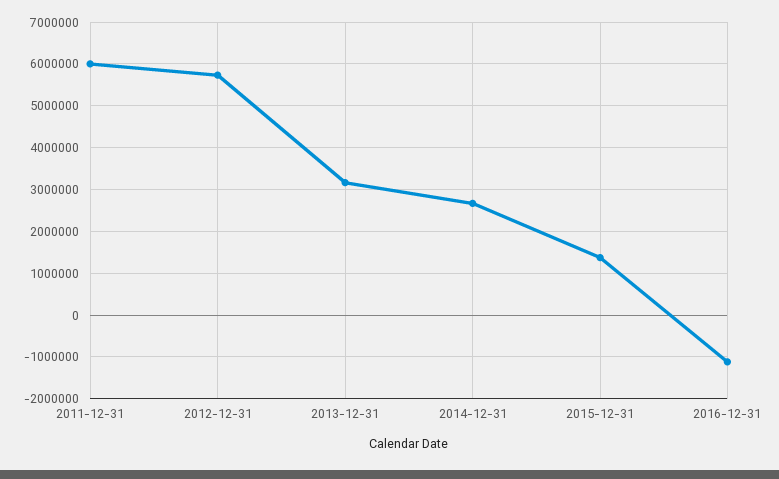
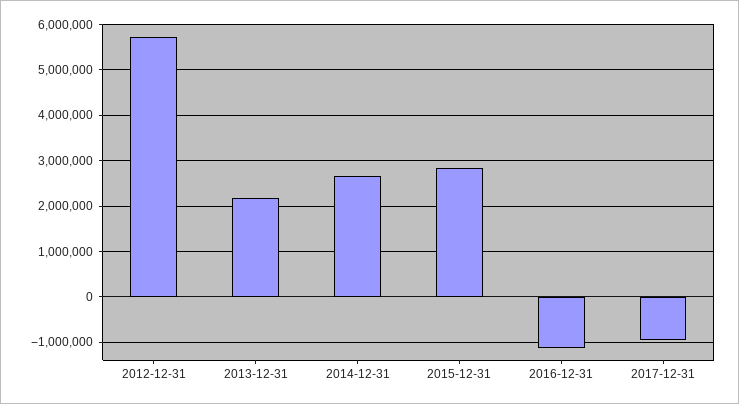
2011-12-31: 6000000 -> none
2013-12-31: 3200000 -> 2200000
2015-12-31: 1400000 -> 2800000
2017-12-31: none -> -1000000

